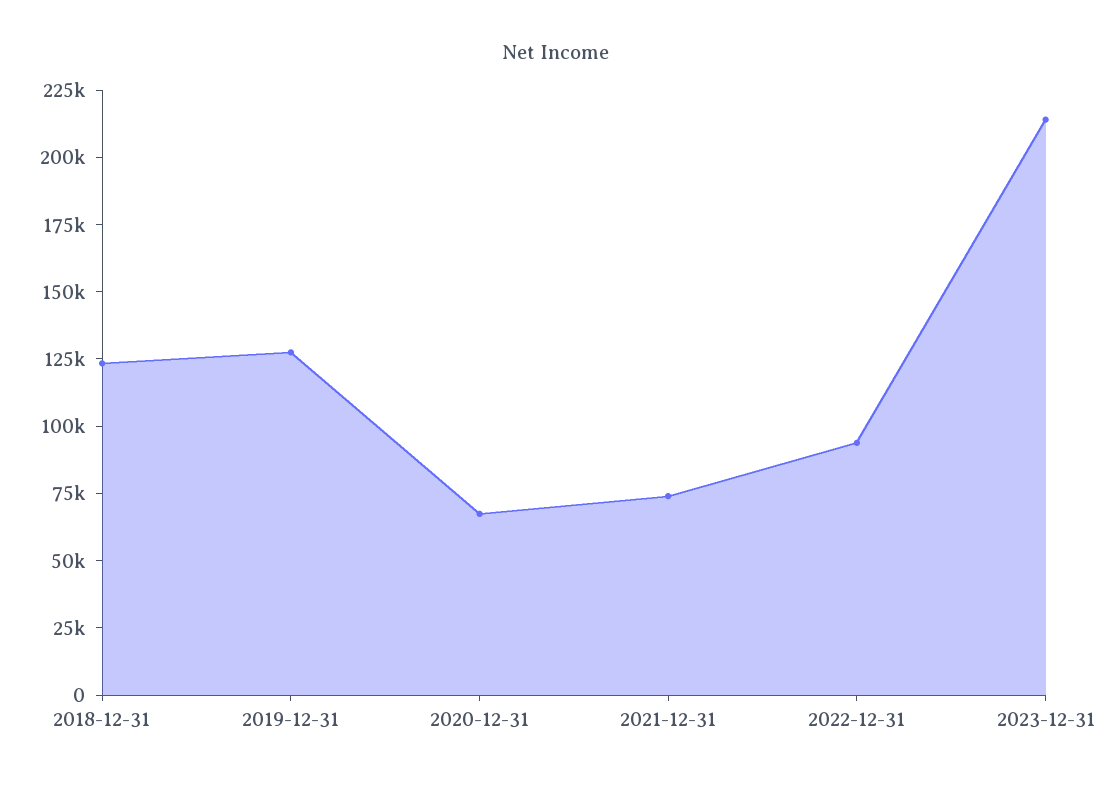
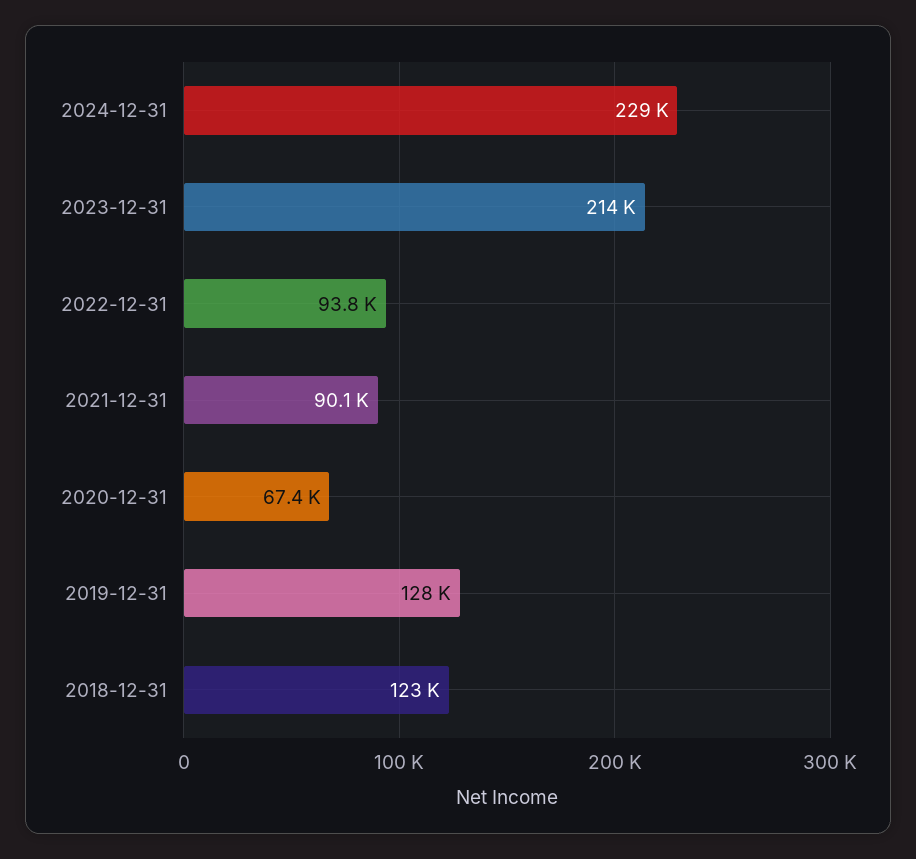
2021-12-31: 75000 -> 90100
2024-12-31: none -> 229000

